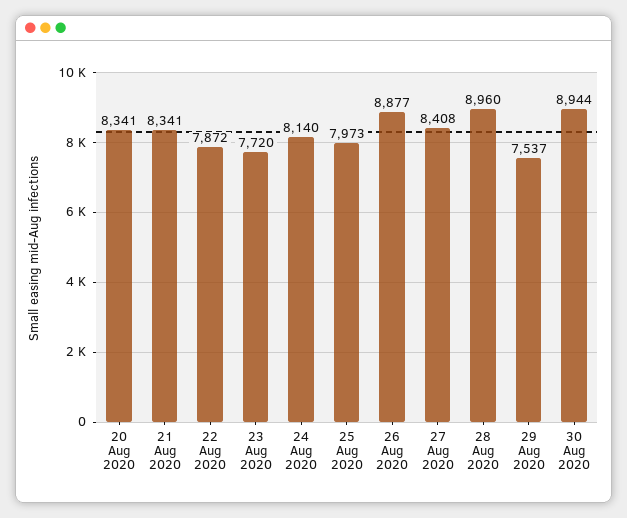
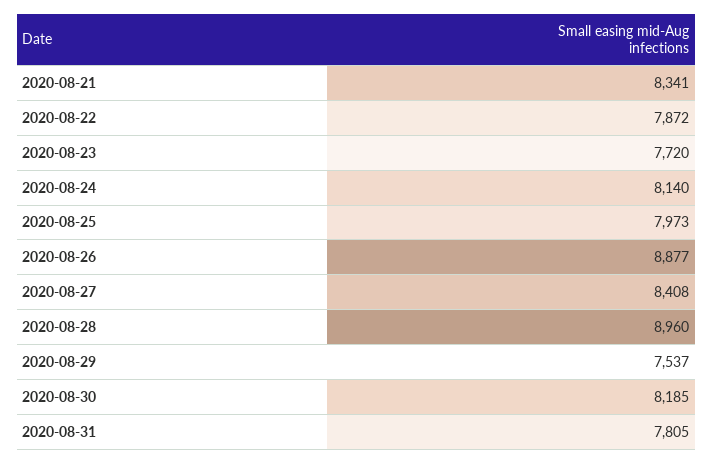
20 Aug 2020: 8341 -> none
30 Aug 2020: 8944 -> 8185
2020-08-31: none -> 7805

